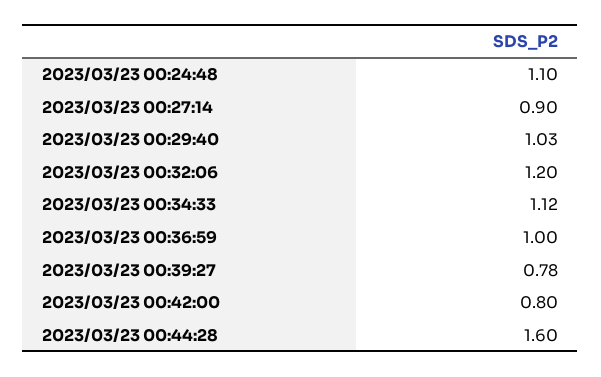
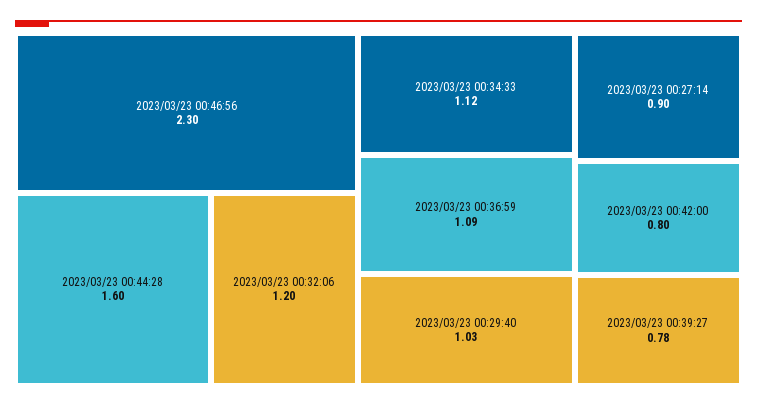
2023/03/23 00:24:48: 1.1 -> none
2023/03/23 00:36:59: 1 -> 1.09
2023/03/23 00:46:56: none -> 2.3

